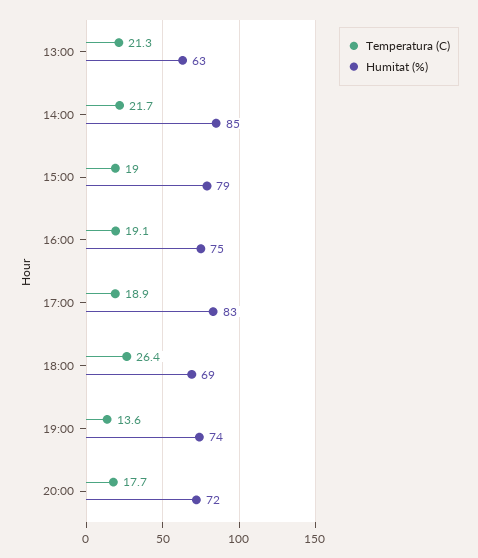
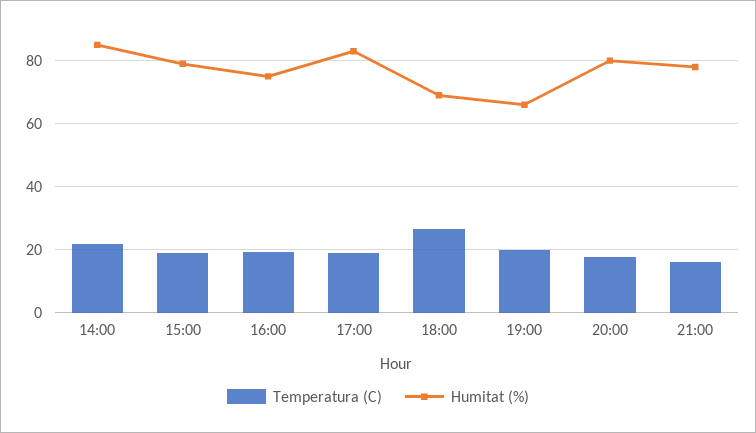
Temperatura (C), 13:00: 21.3 -> none
Humitat (%), 13:00: 63 -> none
Temperatura (C), 19:00: 13.6 -> 20
Humitat (%), 19:00: 74 -> 66
Humitat (%), 20:00: 72 -> 80
Temperatura (C), 21:00: none -> 16
Humitat (%), 21:00: none -> 78

